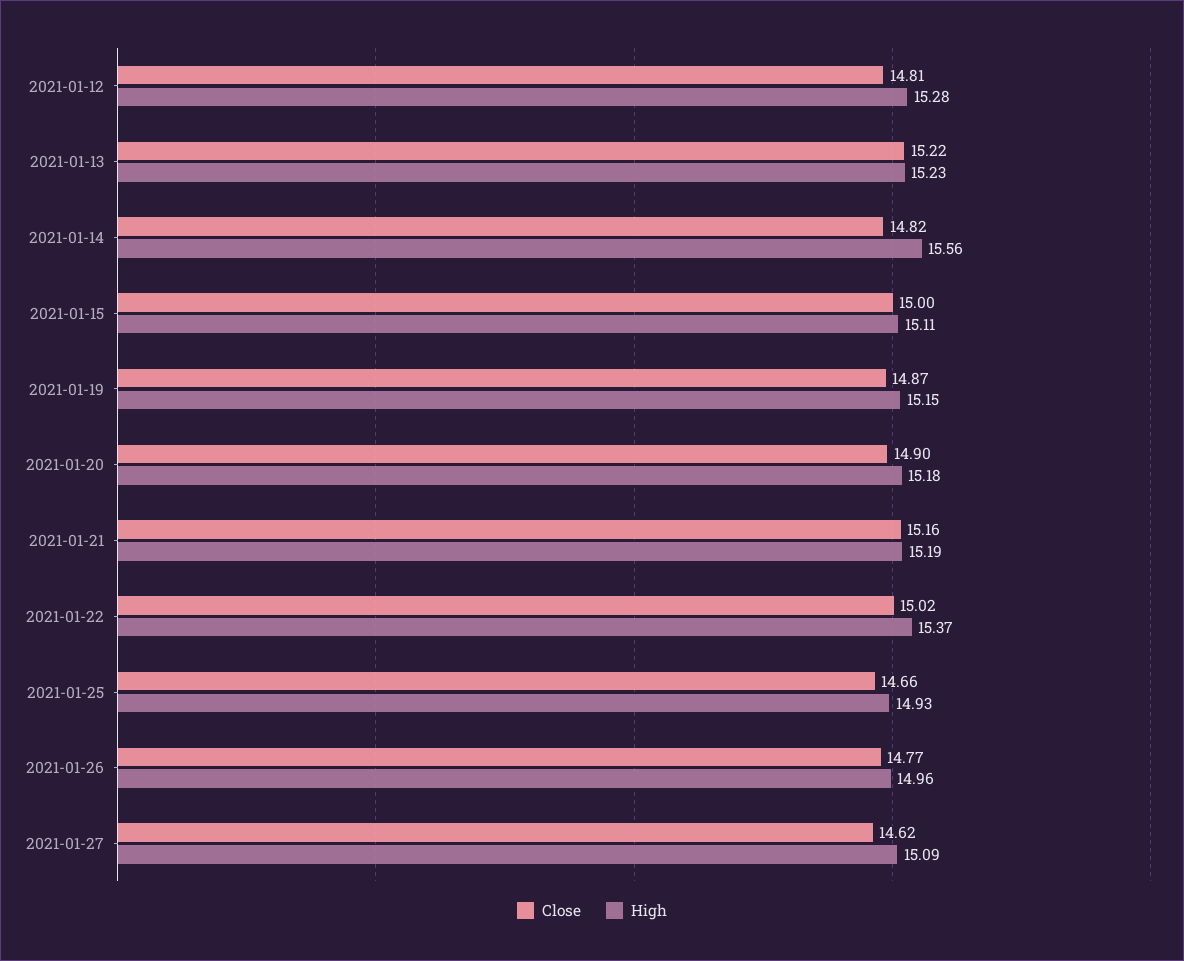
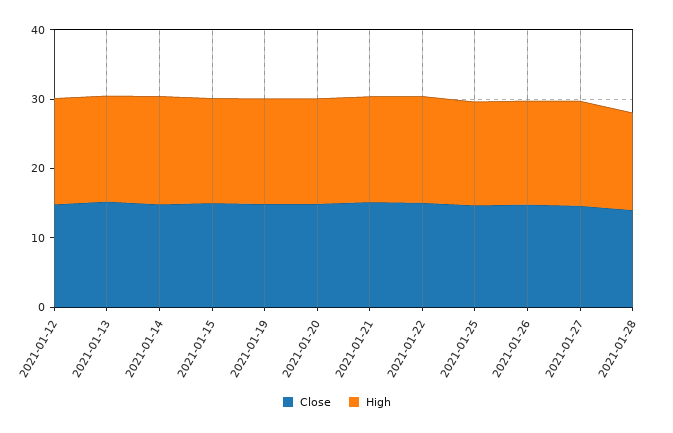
Close, 2021-01-28: none -> 14
High, 2021-01-28: none -> 14

